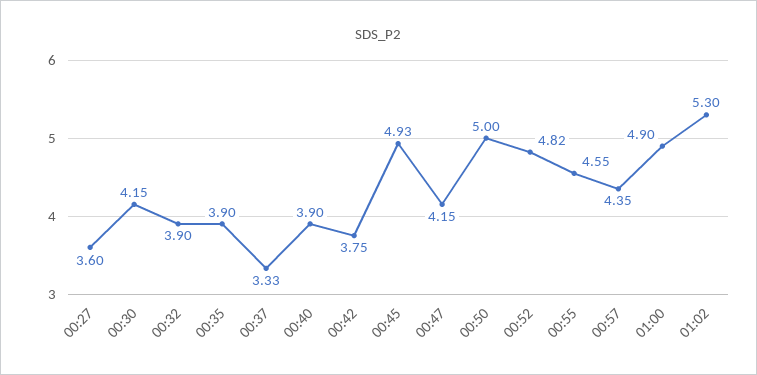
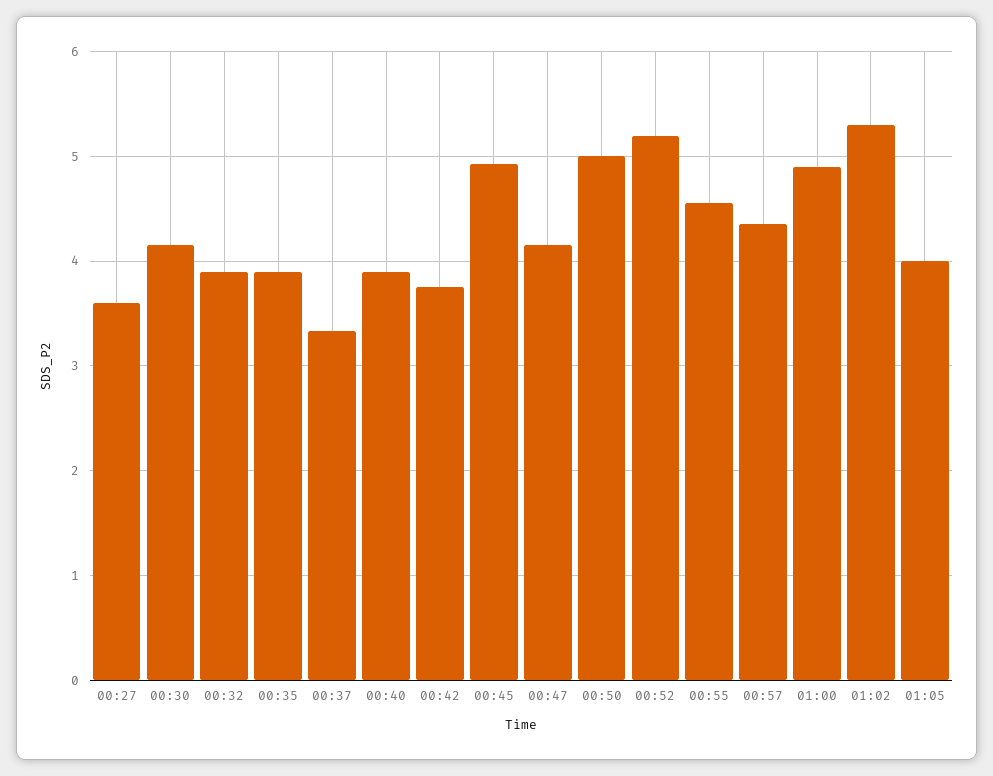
00:52: 4.82 -> 5.2
01:05: none -> 4

